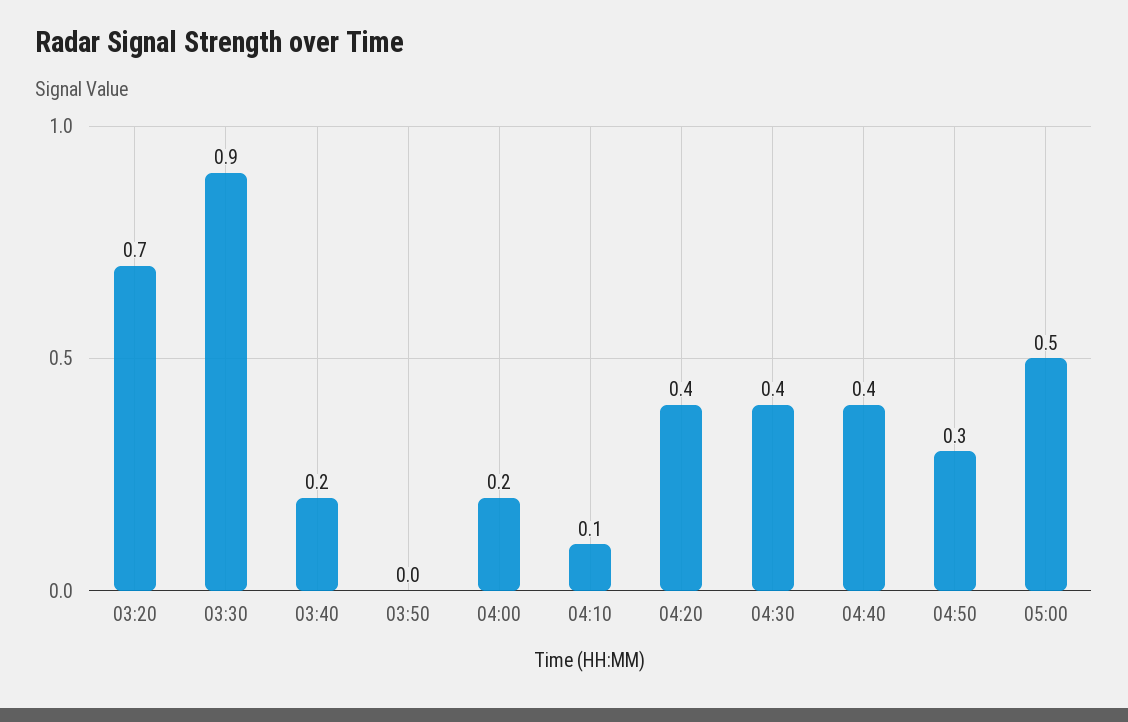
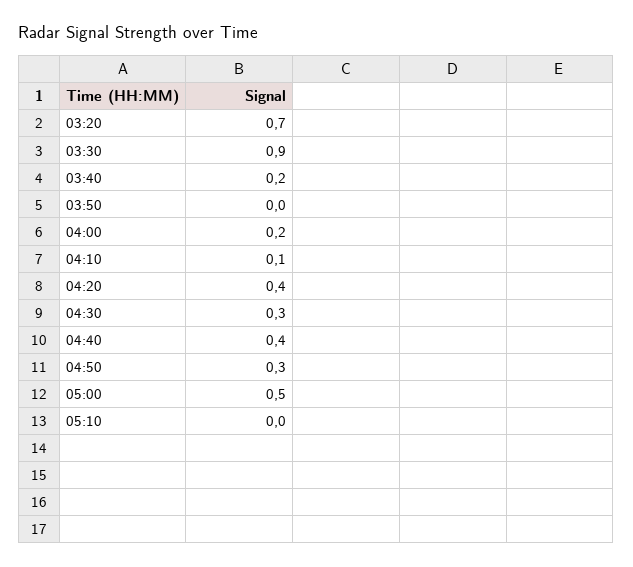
04:30: 0.4 -> 0.3
05:10: none -> 0

